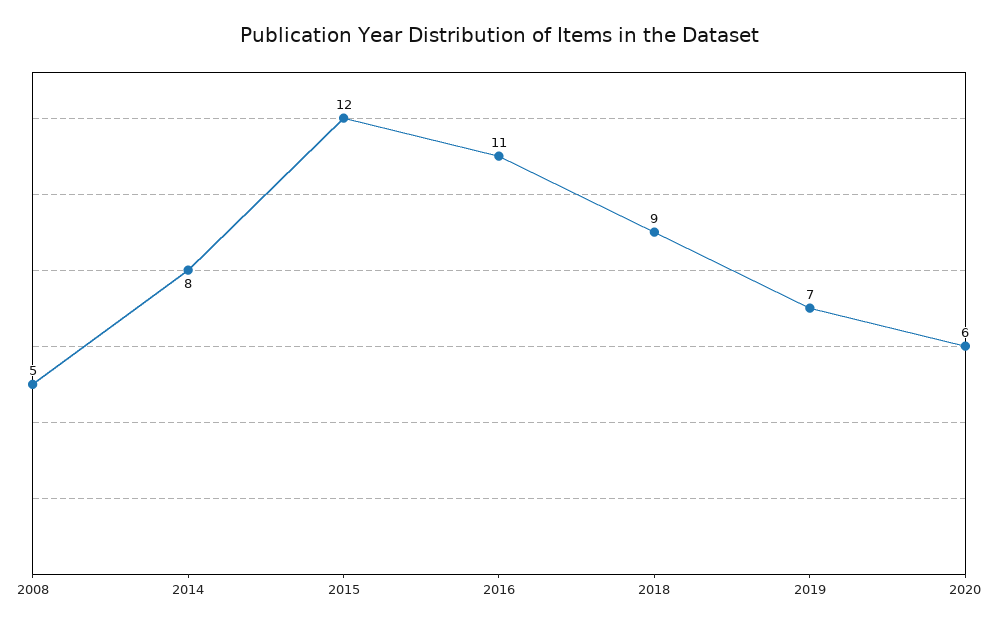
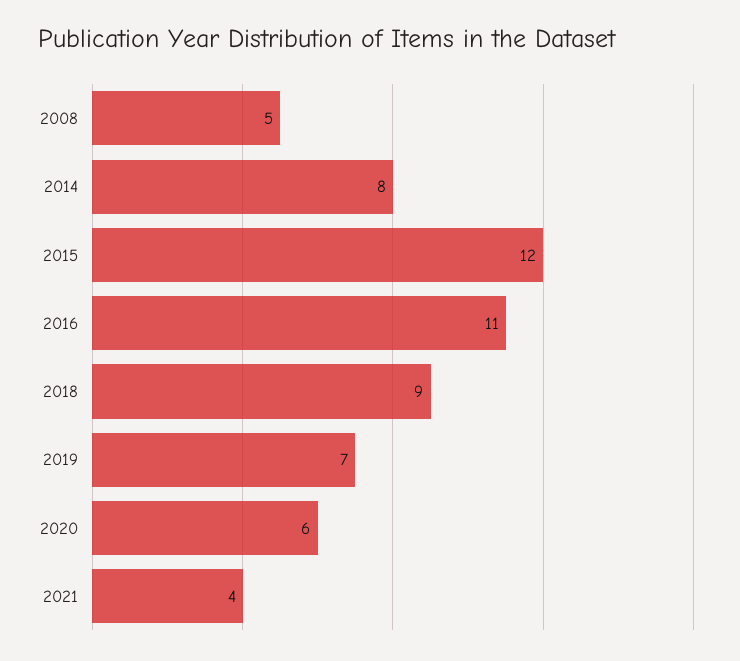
2021: none -> 4

